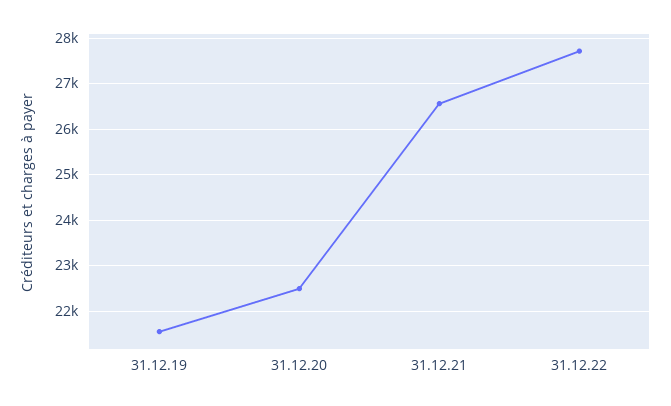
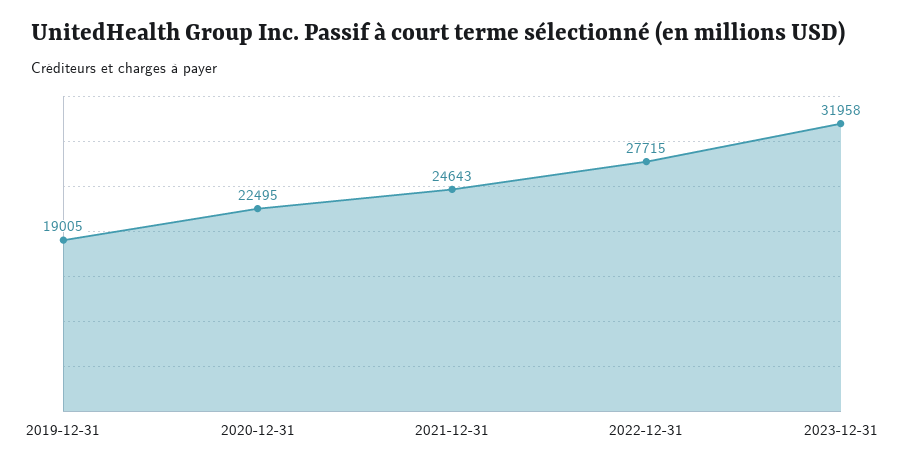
31.12.19: 21600 -> 19005
31.12.21: 26600 -> 24643
2023-12-31: none -> 31958

